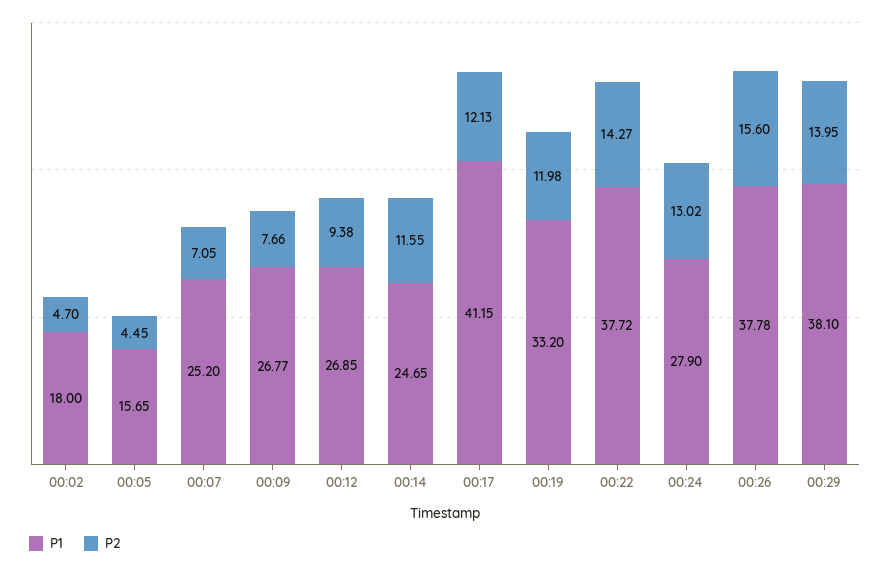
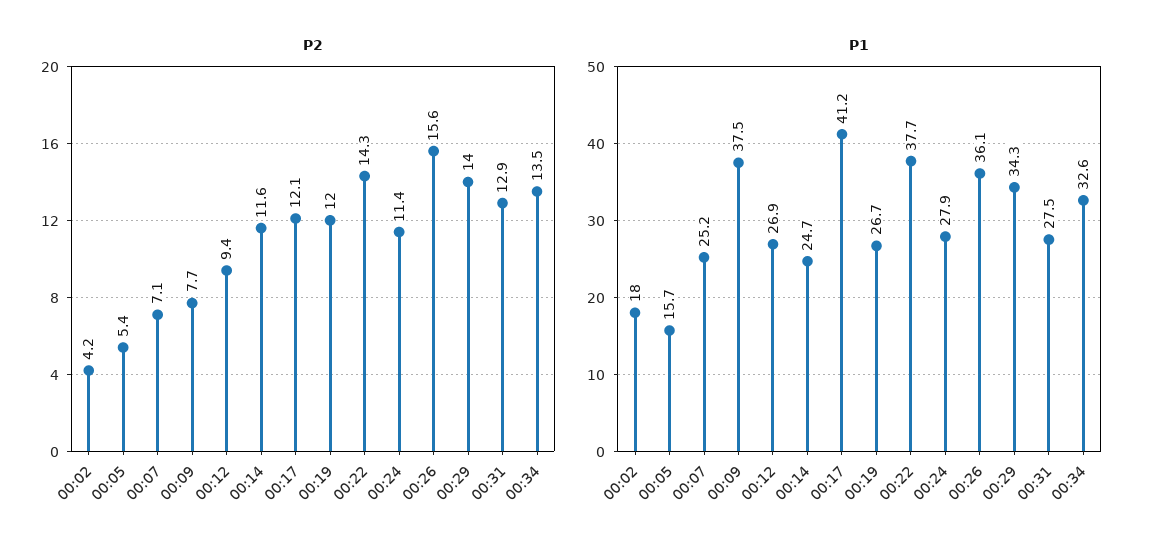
P2, 00:02: 4.7 -> 4.2
P2, 00:05: 4.45 -> 5.4
P1, 00:09: 26.77 -> 37.5
P1, 00:19: 33.2 -> 26.7
P2, 00:24: 13.02 -> 11.4
P1, 00:26: 37.78 -> 36.1
P1, 00:29: 38.1 -> 34.3
P2, 00:31: none -> 12.9
P2, 00:34: none -> 13.5
P1, 00:31: none -> 27.5
P1, 00:34: none -> 32.6

